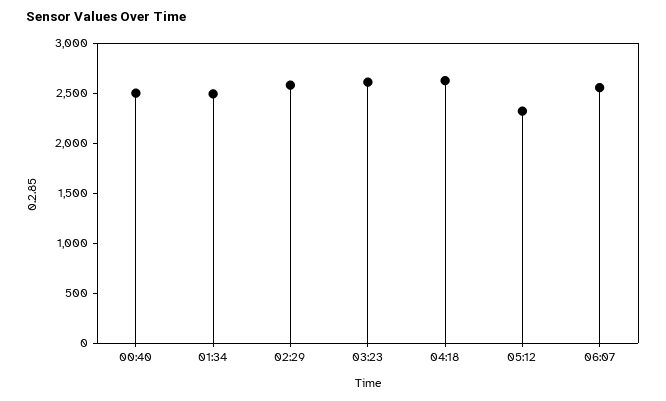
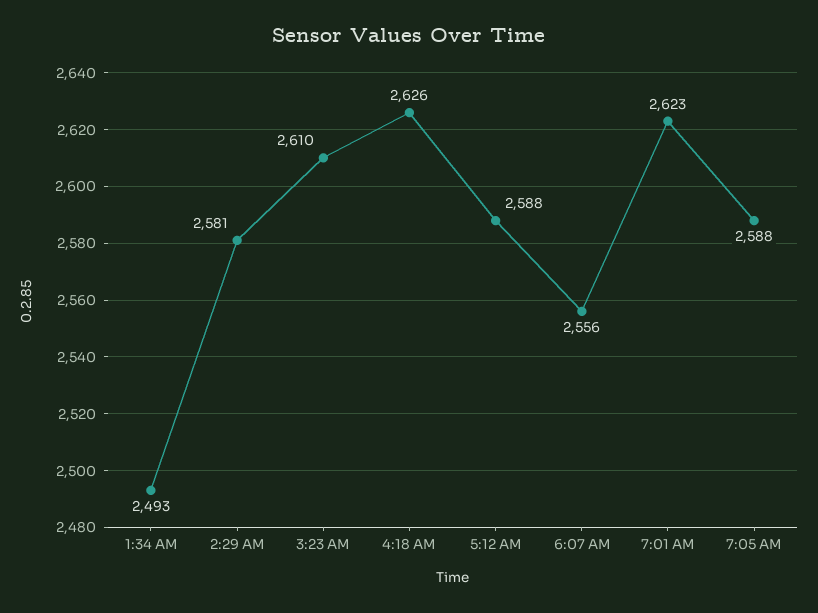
00:40: 2500 -> none
05:12: 2300 -> 2588
7:01 AM: none -> 2623
7:05 AM: none -> 2588

